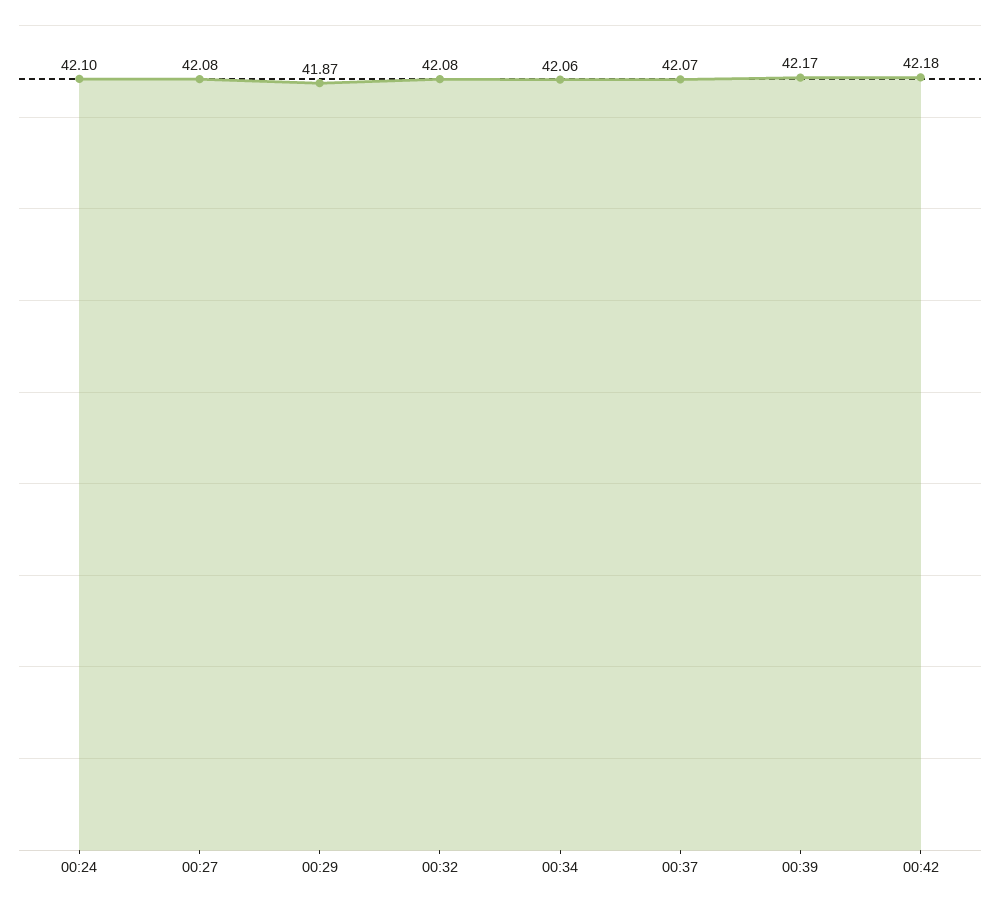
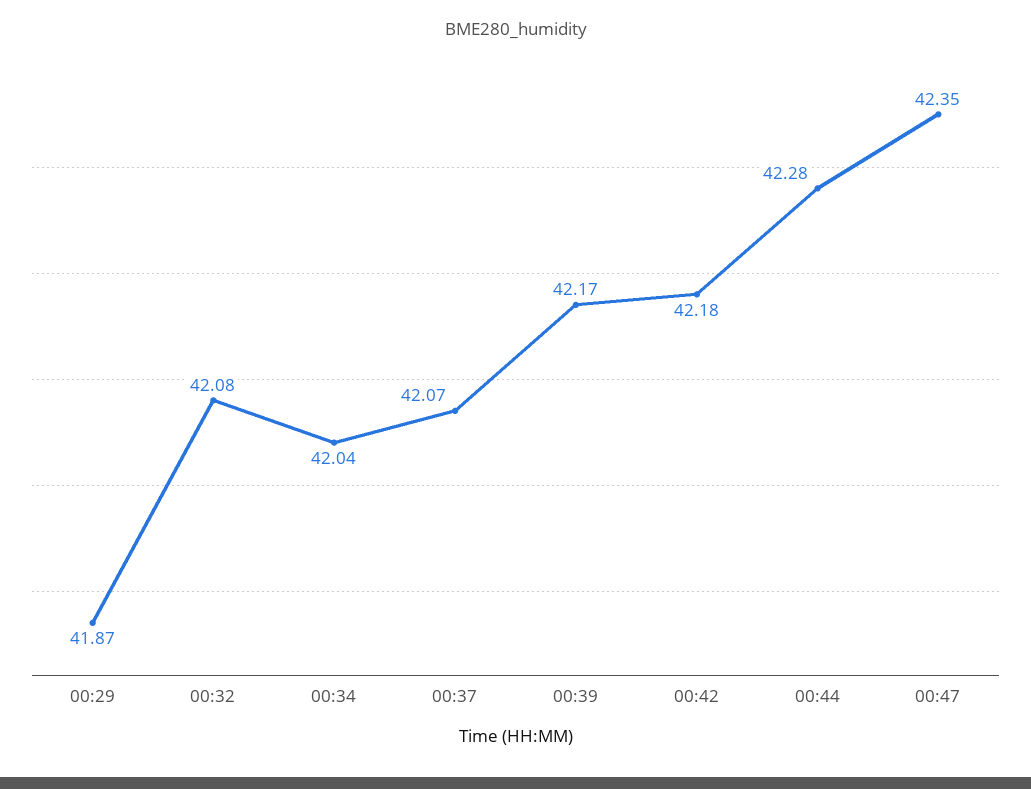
00:24: 42.1 -> none
00:27: 42.08 -> none
00:34: 42.06 -> 42.04
00:44: none -> 42.28
00:47: none -> 42.35

